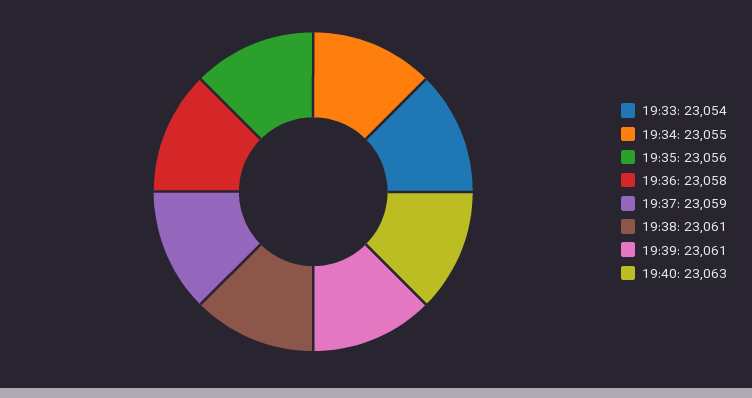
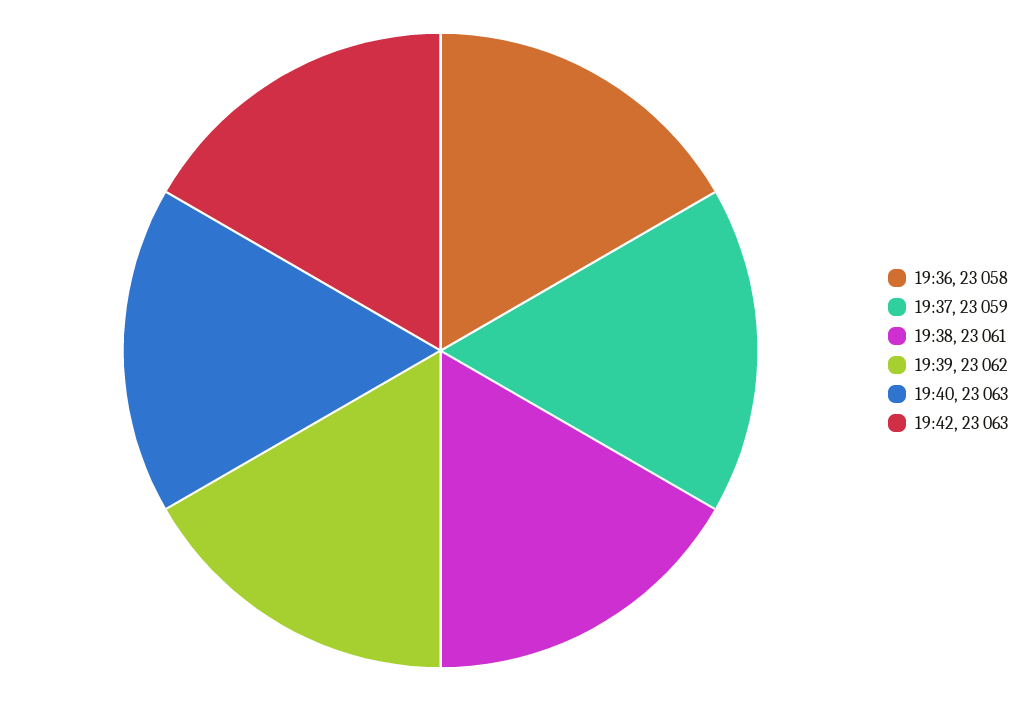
19:33: 23054 -> none
19:34: 23055 -> none
19:35: 23056 -> none
19:39: 23061 -> 23062
19:42: none -> 23063

